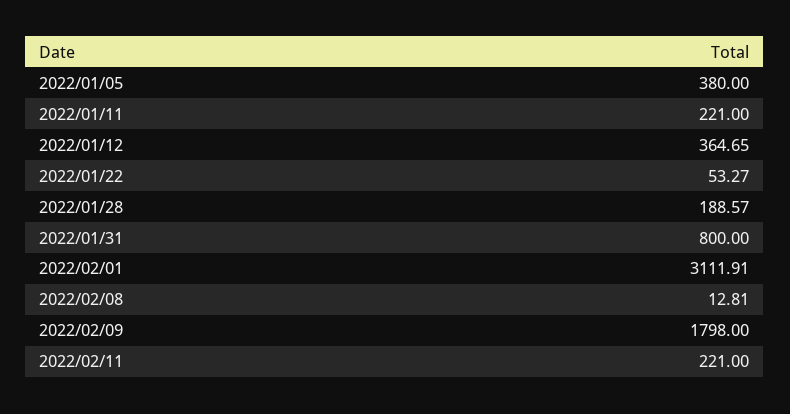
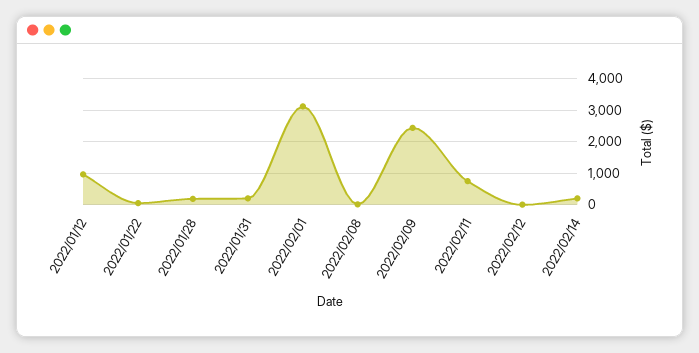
2022/01/05: 380 -> none
2022/01/11: 221 -> none
2022/01/12: 364.65 -> 1000
2022/01/31: 800 -> 200
2022/02/09: 1798 -> 2400
2022/02/11: 221 -> 800
2022/02/12: none -> 0
2022/02/14: none -> 200

